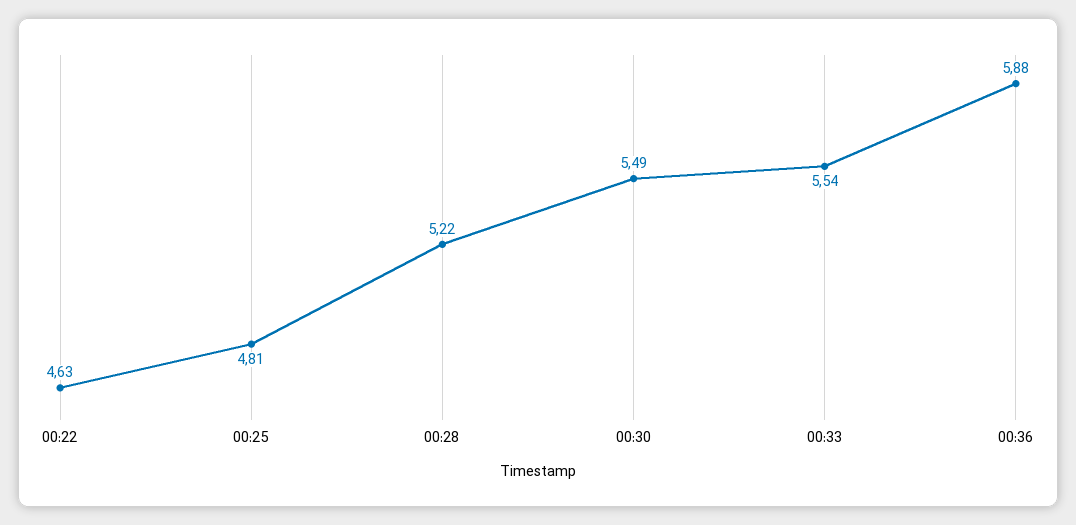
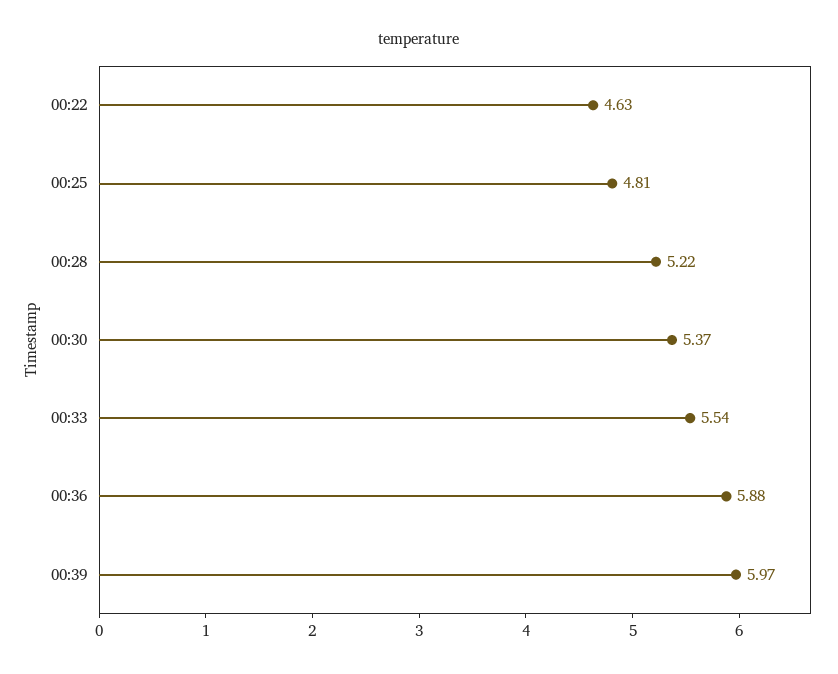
00:30: 5.49 -> 5.37
00:39: none -> 5.97

